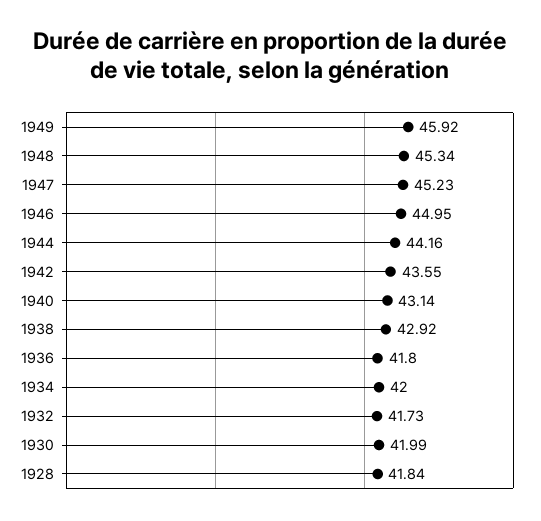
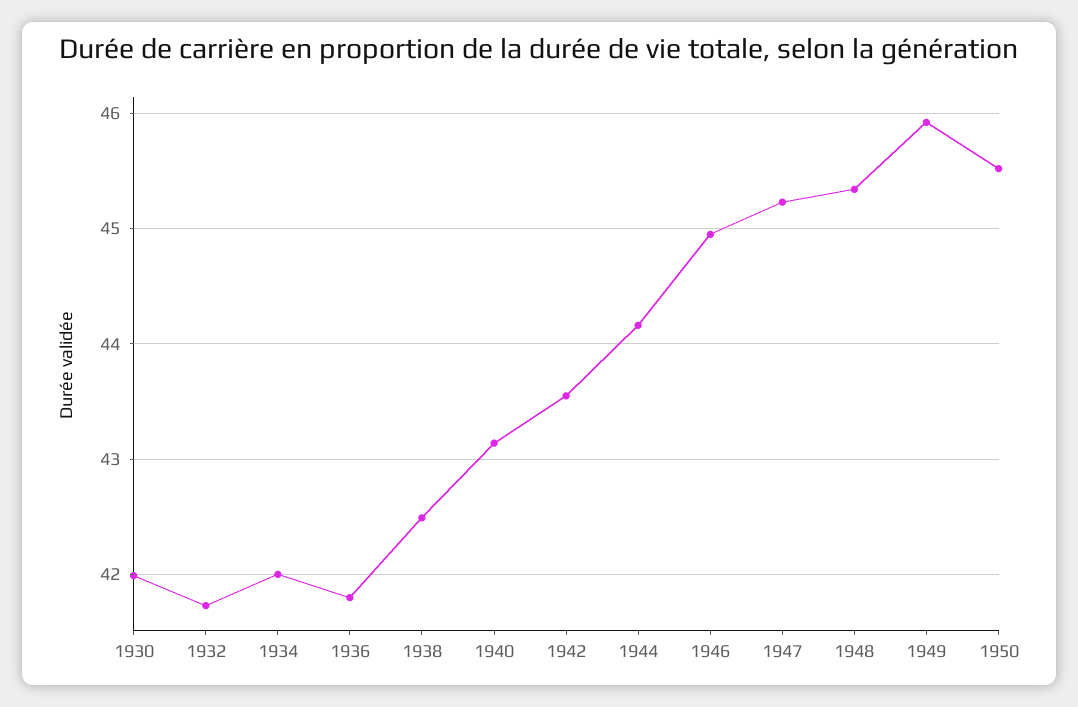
1938: 42.92 -> 42.5
1928: 41.84 -> none
1950: none -> 45.5

